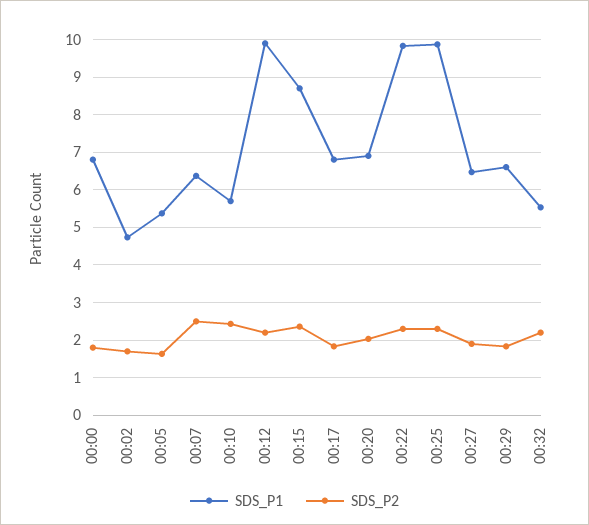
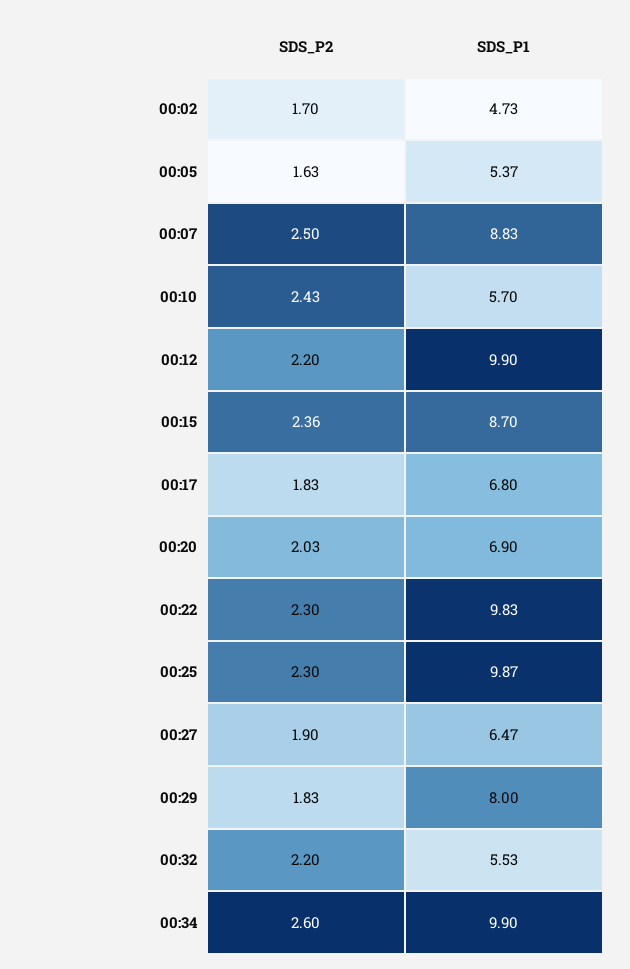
SDS_P1, 00:00: 6.8 -> none
SDS_P2, 00:00: 1.8 -> none
SDS_P1, 00:07: 6.4 -> 8.83
SDS_P1, 00:29: 6.6 -> 8
SDS_P2, 00:34: none -> 2.6
SDS_P1, 00:34: none -> 9.9

